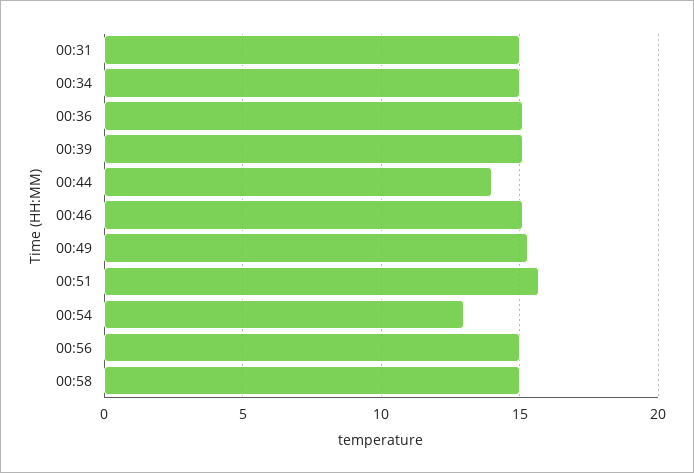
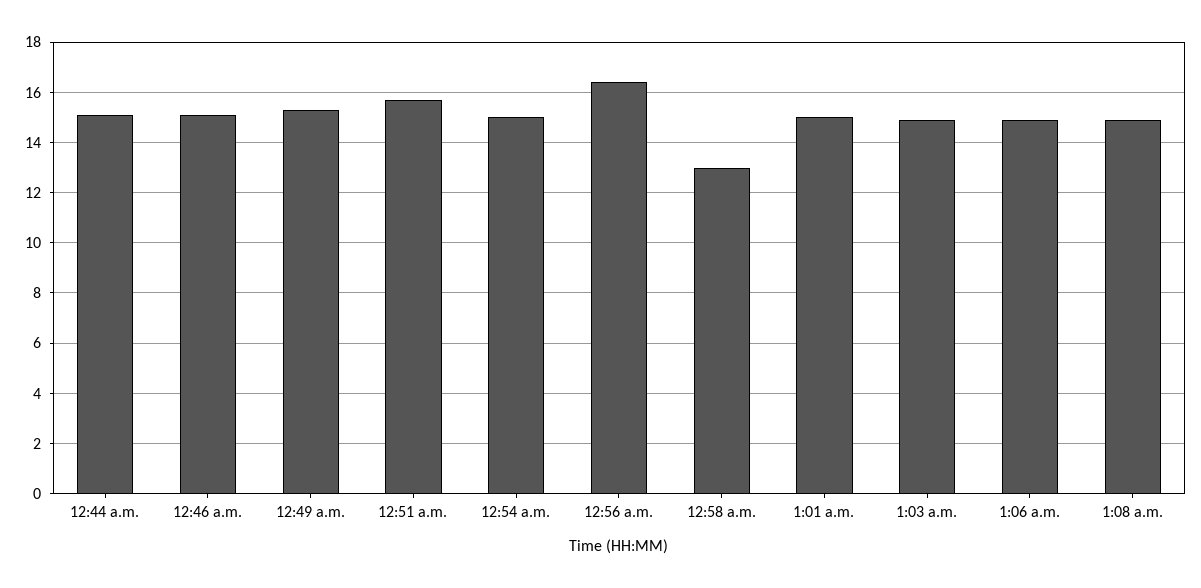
00:31: 15 -> none
00:34: 15 -> none
00:36: 15 -> none
00:39: 15 -> none
00:44: 14 -> 15
00:54: 13 -> 15
00:56: 15 -> 16.5
00:58: 15 -> 13
1:01 a.m.: none -> 15
1:03 a.m.: none -> 15
1:06 a.m.: none -> 15
1:08 a.m.: none -> 15

